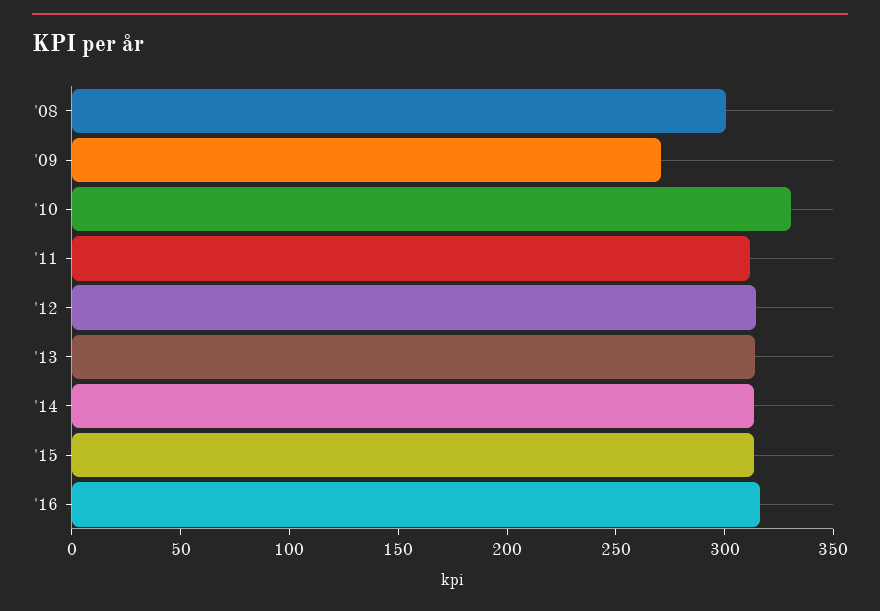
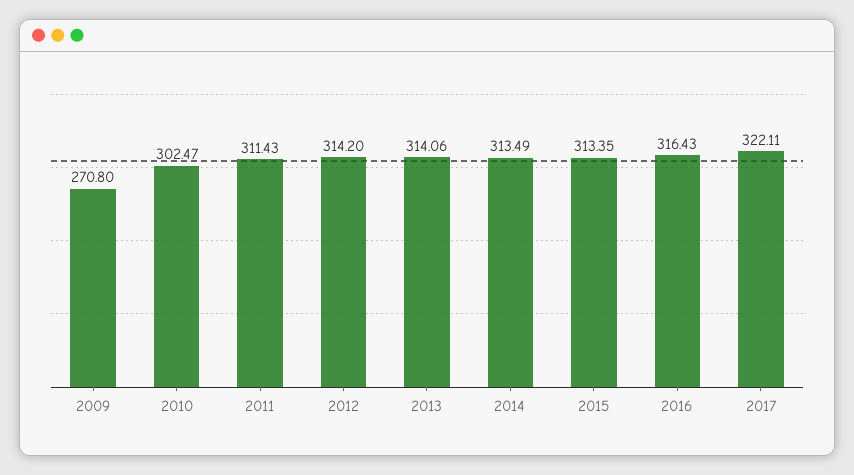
'08: 300 -> none
'10: 330 -> 302.47
2017: none -> 322.11

